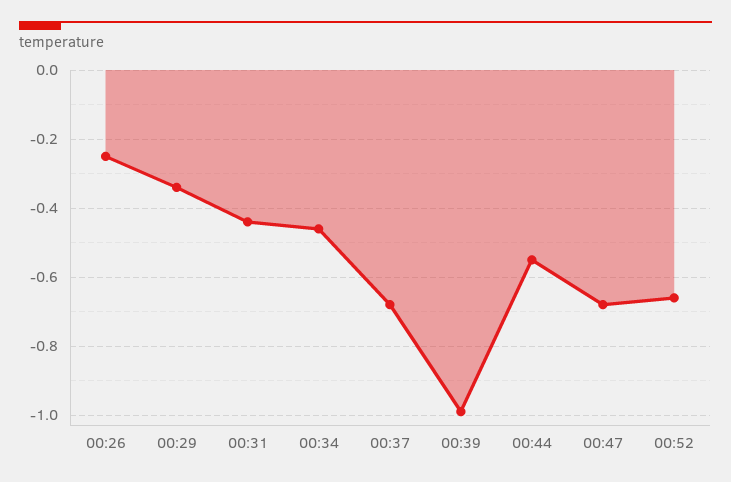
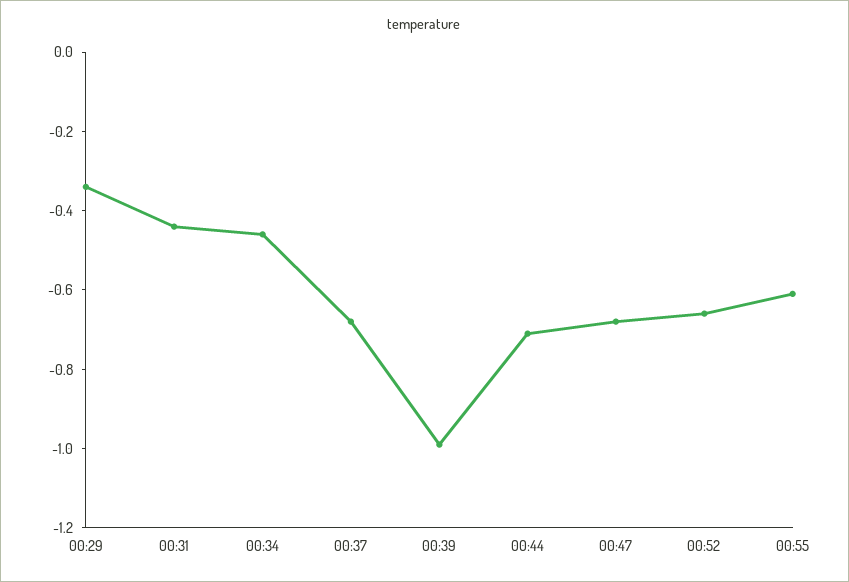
00:26: -0.25 -> none
00:44: -0.55 -> -0.7
00:55: none -> -0.6

